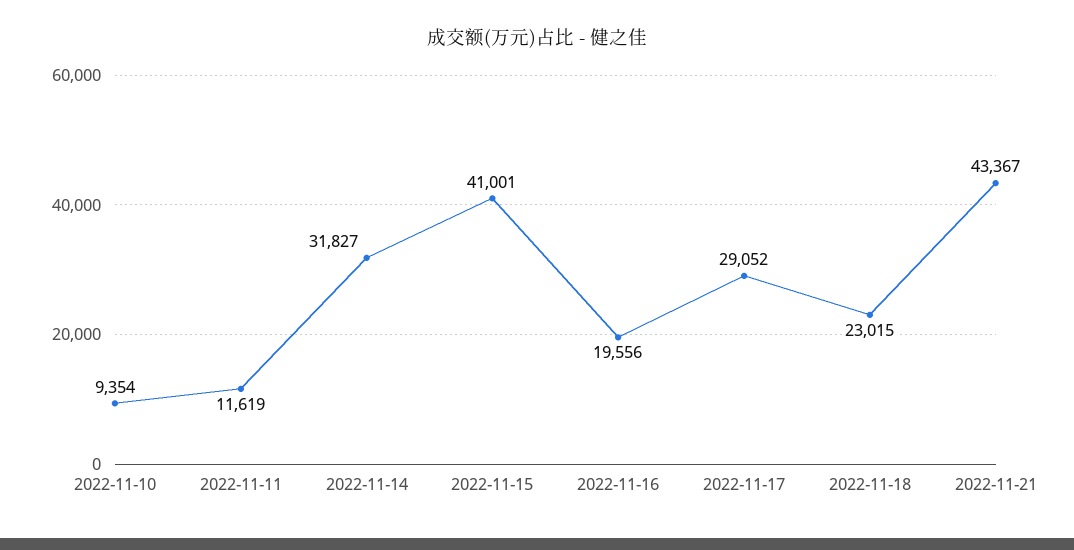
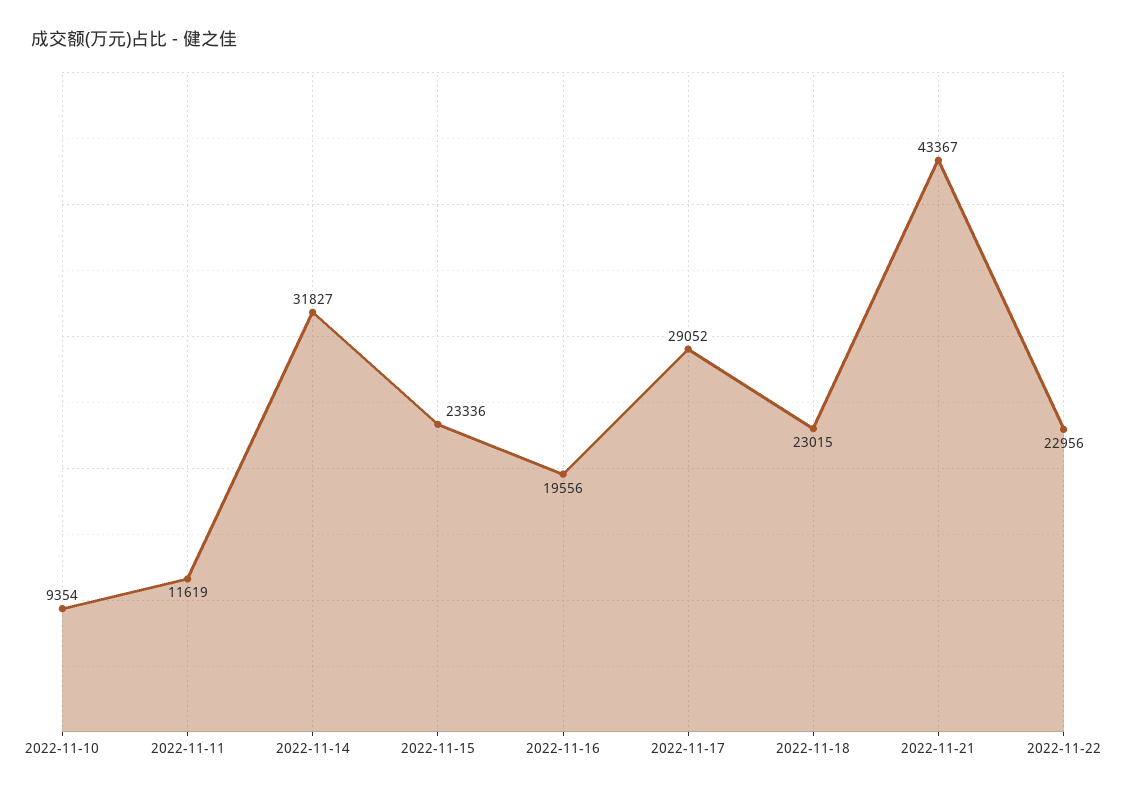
2022-11-15: 41001 -> 23336
2022-11-22: none -> 22956

